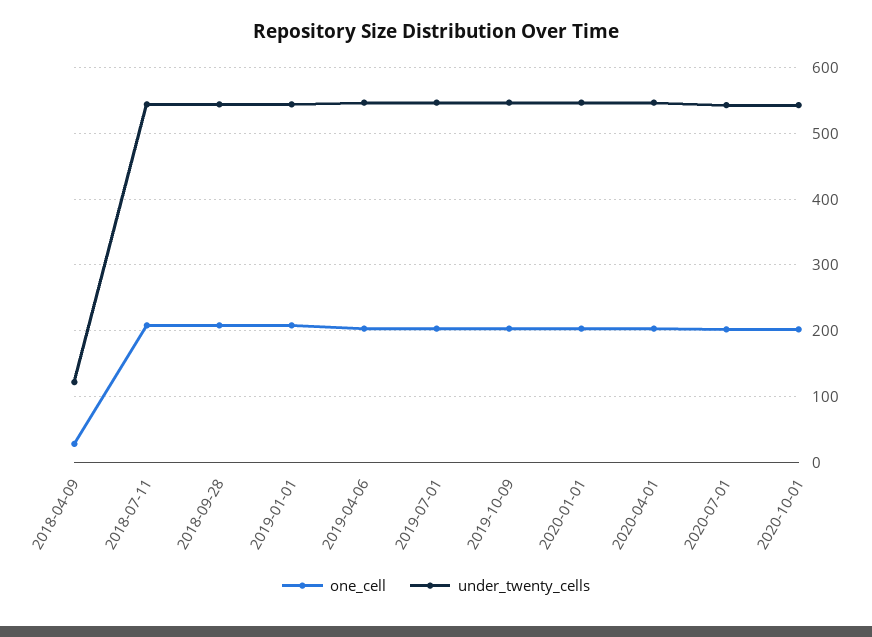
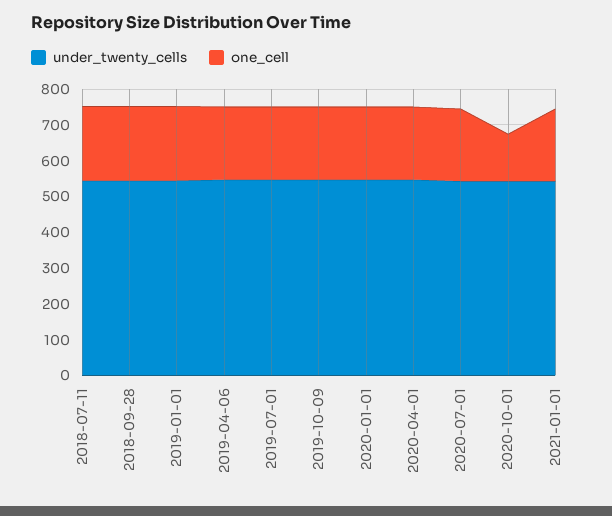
one_cell, 2018-04-09: 30 -> none
under_twenty_cells, 2018-04-09: 120 -> none
one_cell, 2020-10-01: 200 -> 125
under_twenty_cells, 2021-01-01: none -> 550
one_cell, 2021-01-01: none -> 200

